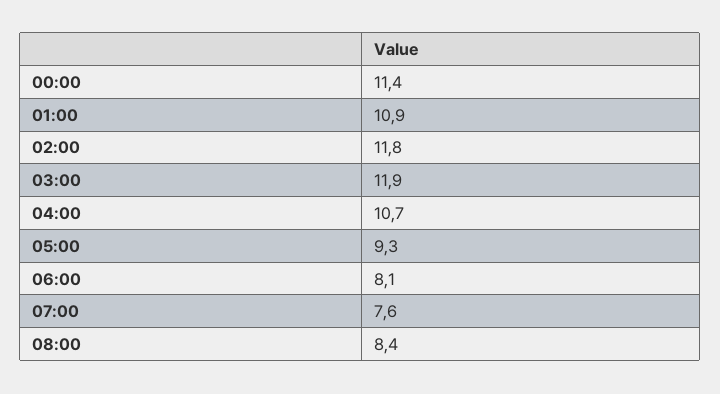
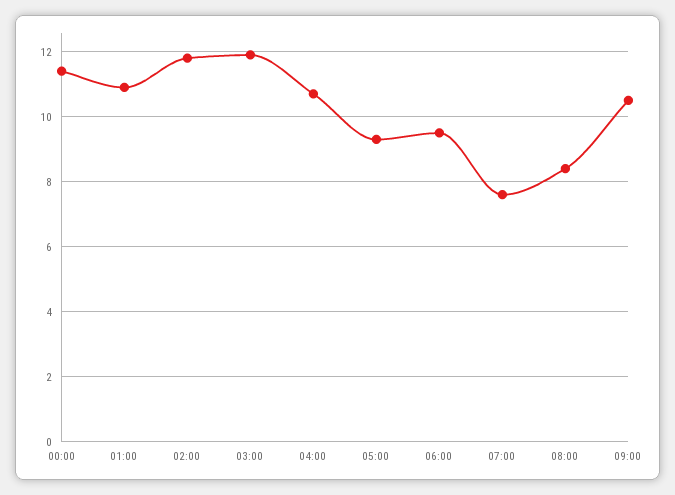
06:00: 8.1 -> 9.5
09:00: none -> 10.5

